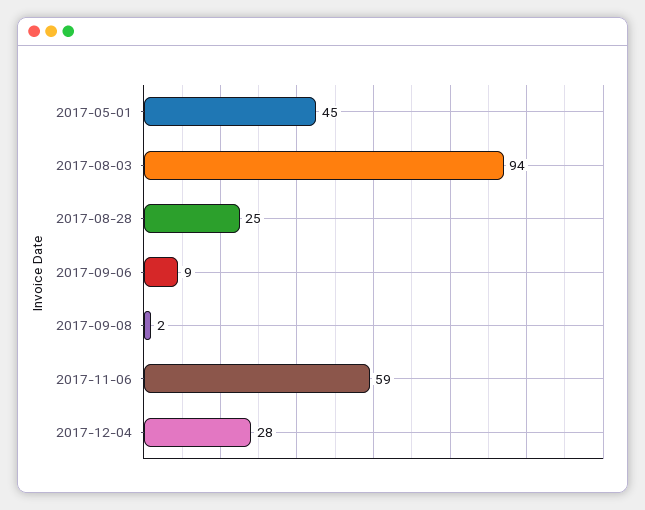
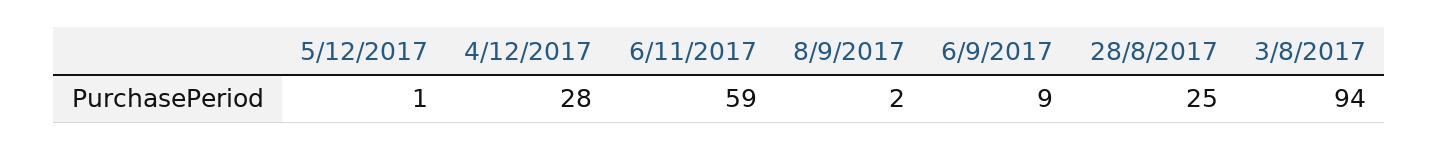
2017-05-01: 45 -> none
5/12/2017: none -> 1

